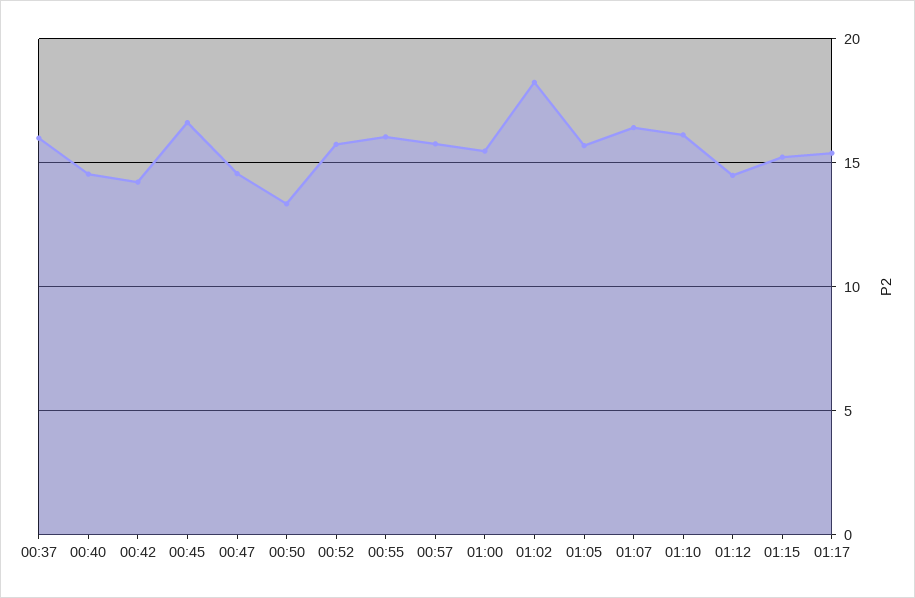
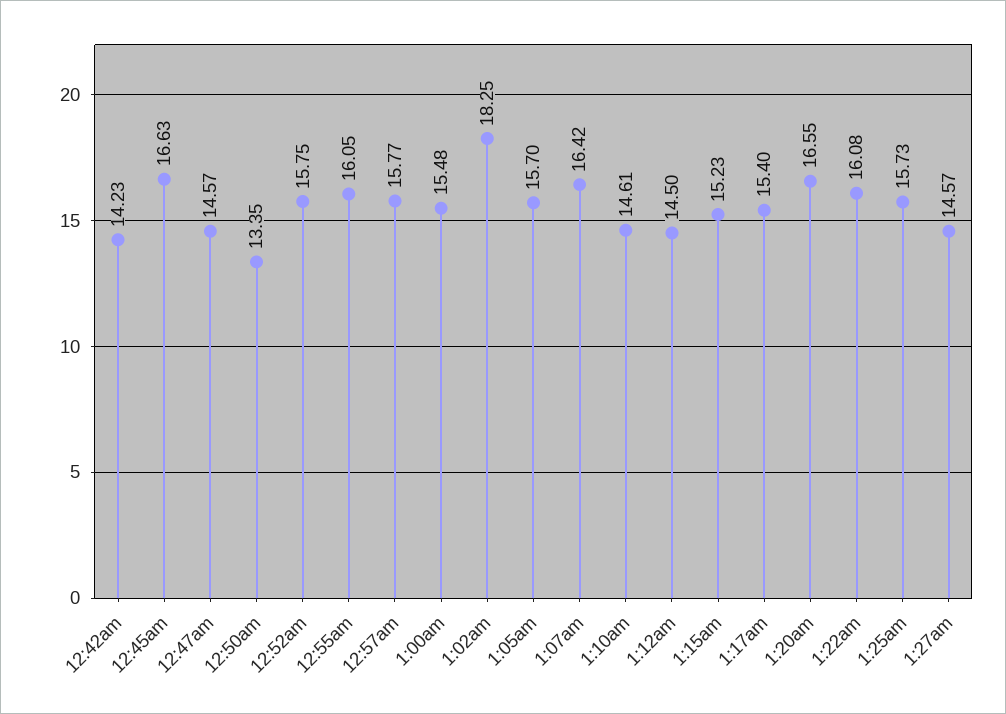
00:37: 16 -> none
00:40: 14.5 -> none
01:10: 16 -> 14.61
1:20am: none -> 16.55
1:22am: none -> 16.08
1:25am: none -> 15.73
1:27am: none -> 14.57

